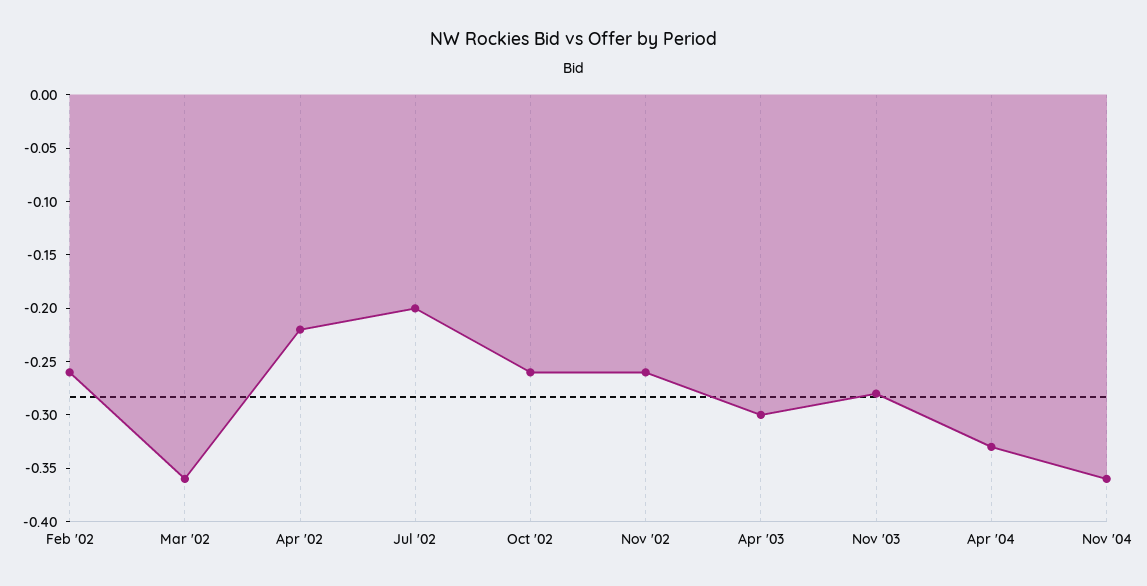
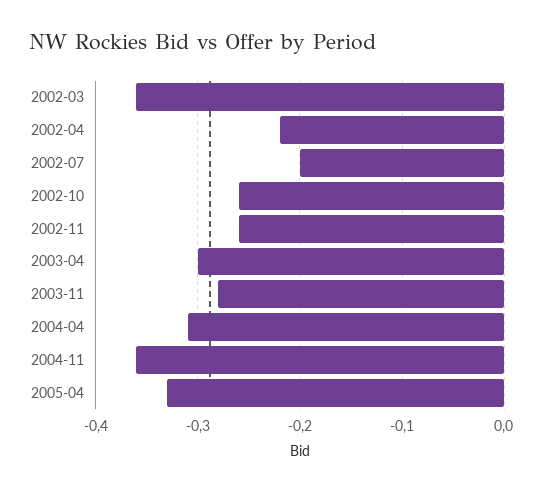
Feb '02: -0.26 -> none
Apr '04: -0.33 -> -0.31
2005-04: none -> -0.33

